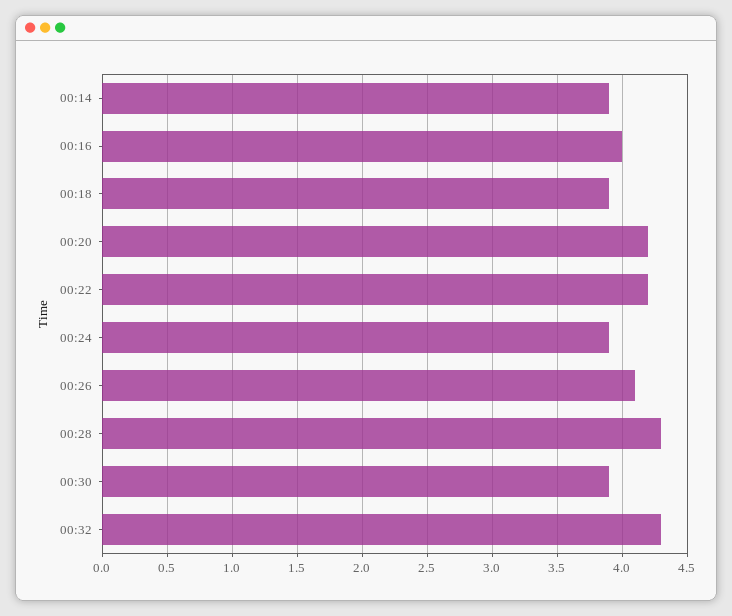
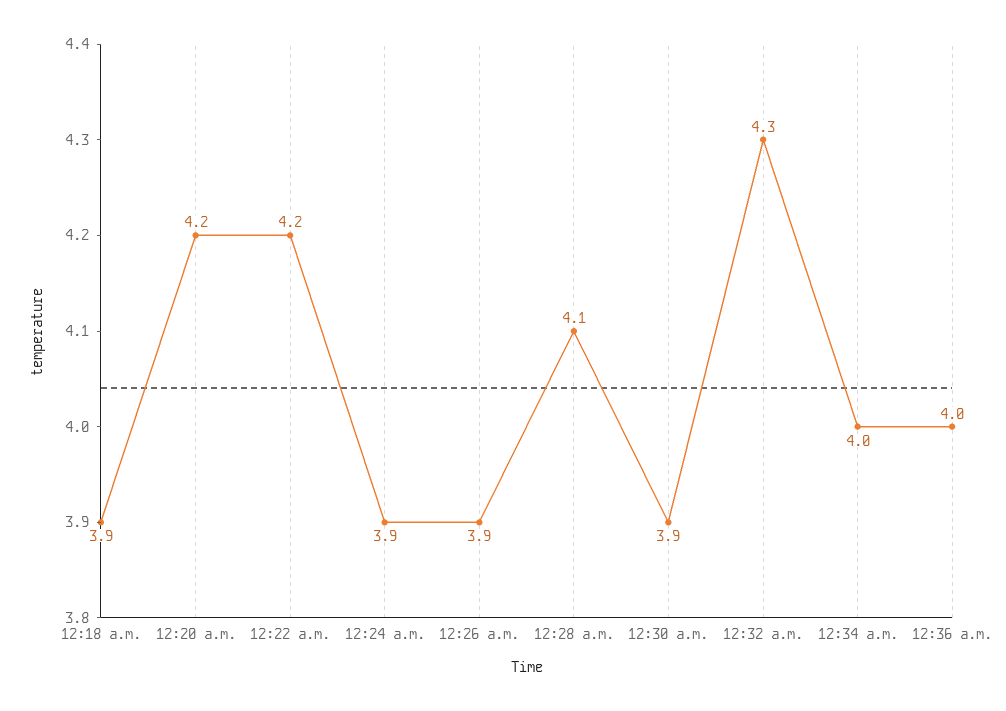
00:14: 3.9 -> none
00:16: 4 -> none
00:26: 4.1 -> 3.9
00:28: 4.3 -> 4.1
12:34 a.m.: none -> 4
12:36 a.m.: none -> 4

